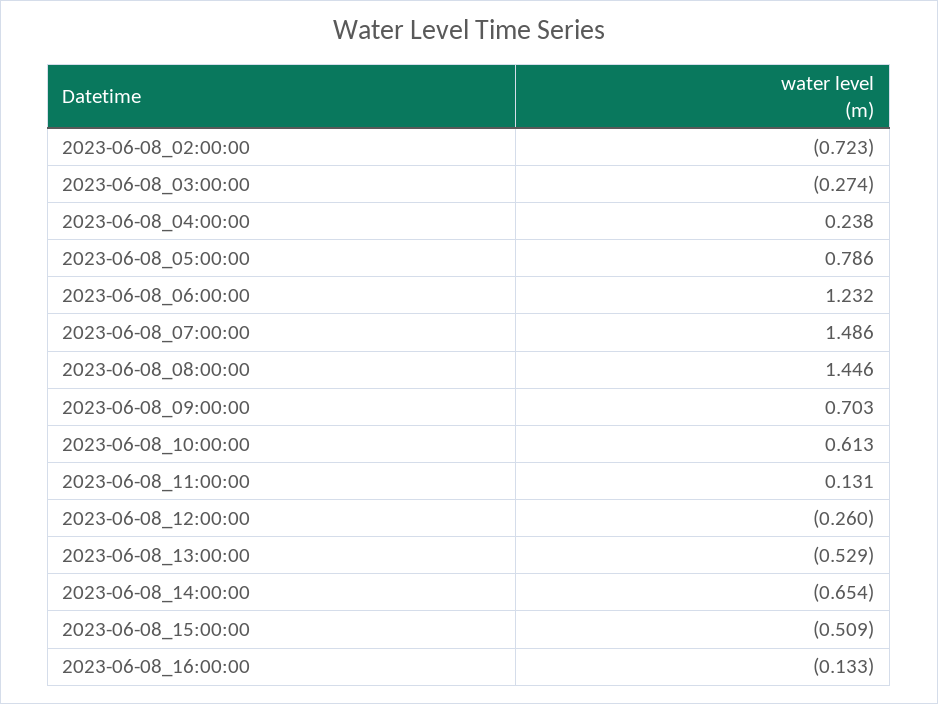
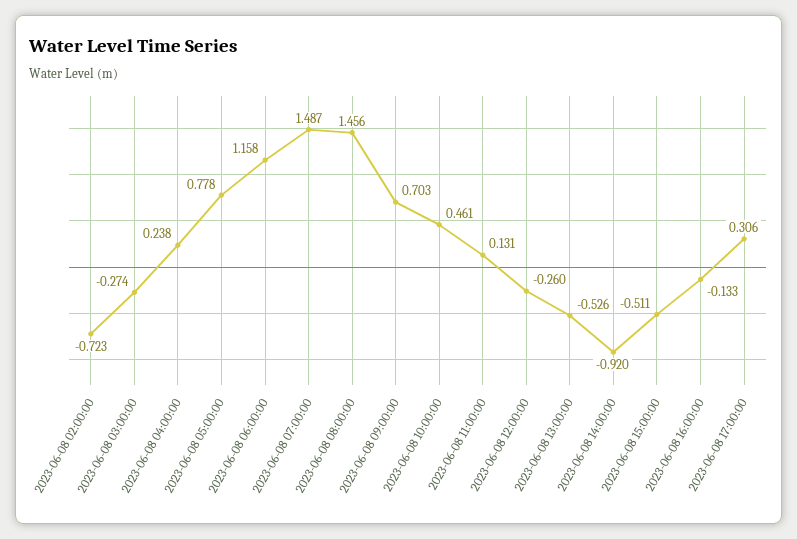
2023-06-08_05:00:00: 0.786 -> 0.778
2023-06-08_06:00:00: 1.232 -> 1.158
2023-06-08_07:00:00: 1.486 -> 1.487
2023-06-08_08:00:00: 1.446 -> 1.456
2023-06-08_10:00:00: 0.613 -> 0.461
2023-06-08_13:00:00: -0.529 -> -0.526
2023-06-08_14:00:00: -0.654 -> -0.92
2023-06-08_15:00:00: -0.509 -> -0.511
2023-06-08 17:00:00: none -> 0.306

